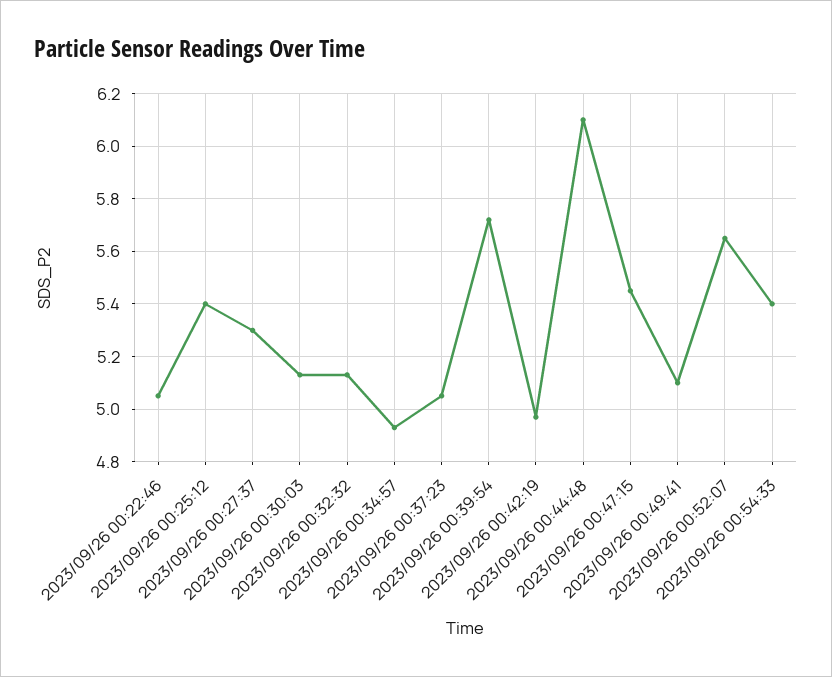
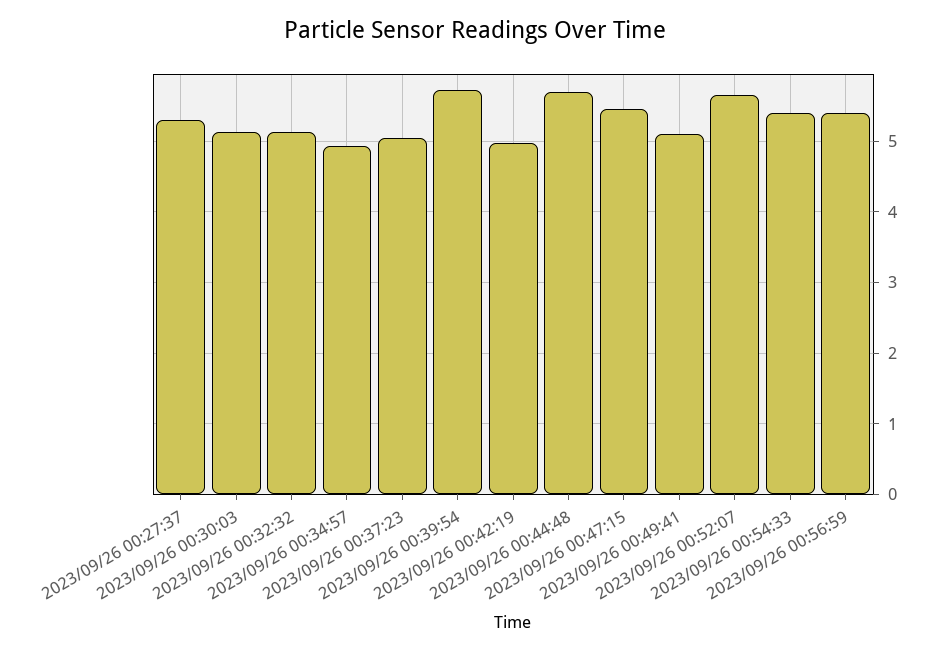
2023/09/26 00:22:46: 5.05 -> none
2023/09/26 00:25:12: 5.4 -> none
2023/09/26 00:44:48: 6.1 -> 5.7
2023/09/26 00:56:59: none -> 5.4

